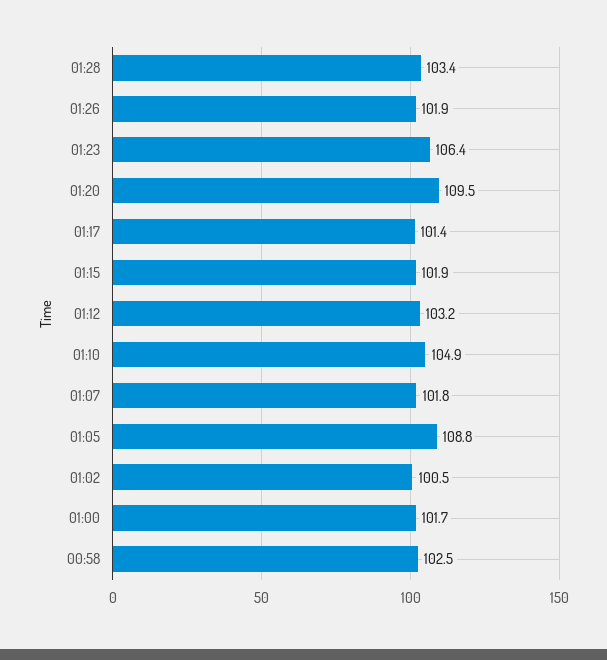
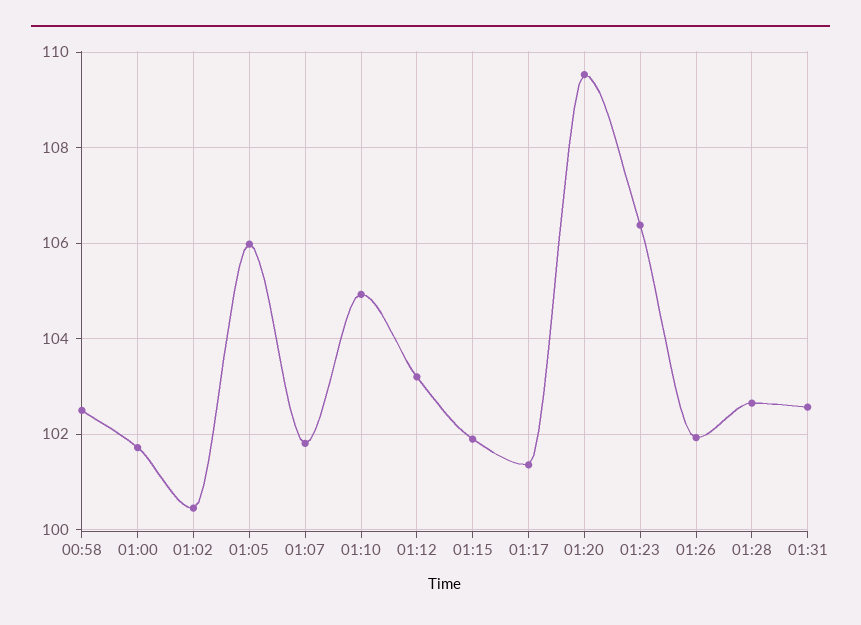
01:28: 103.4 -> 102.6
01:05: 108.8 -> 106
01:31: none -> 102.6

